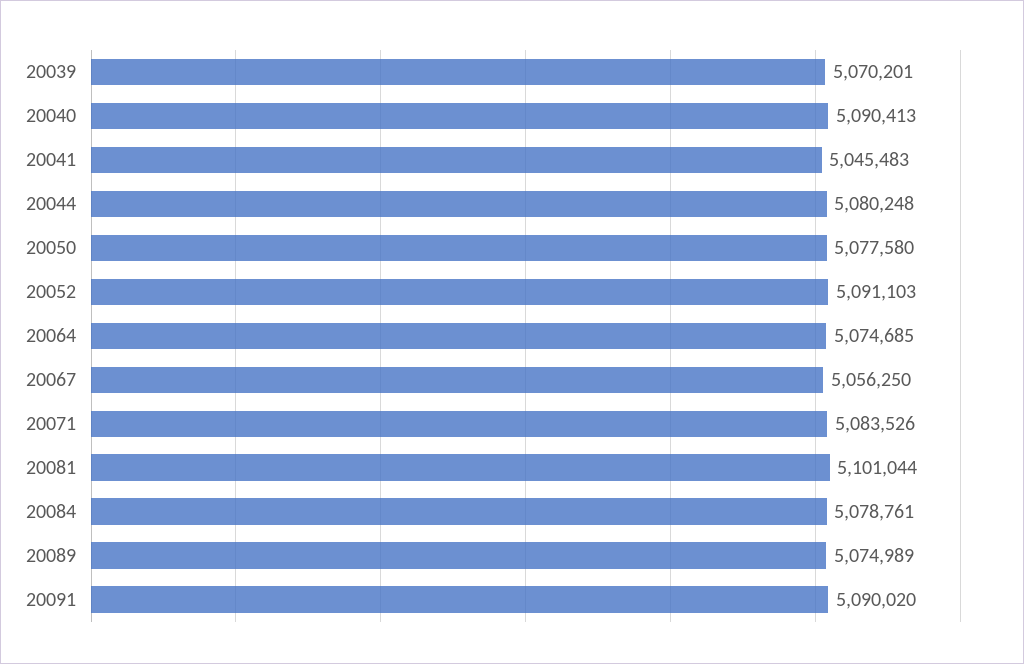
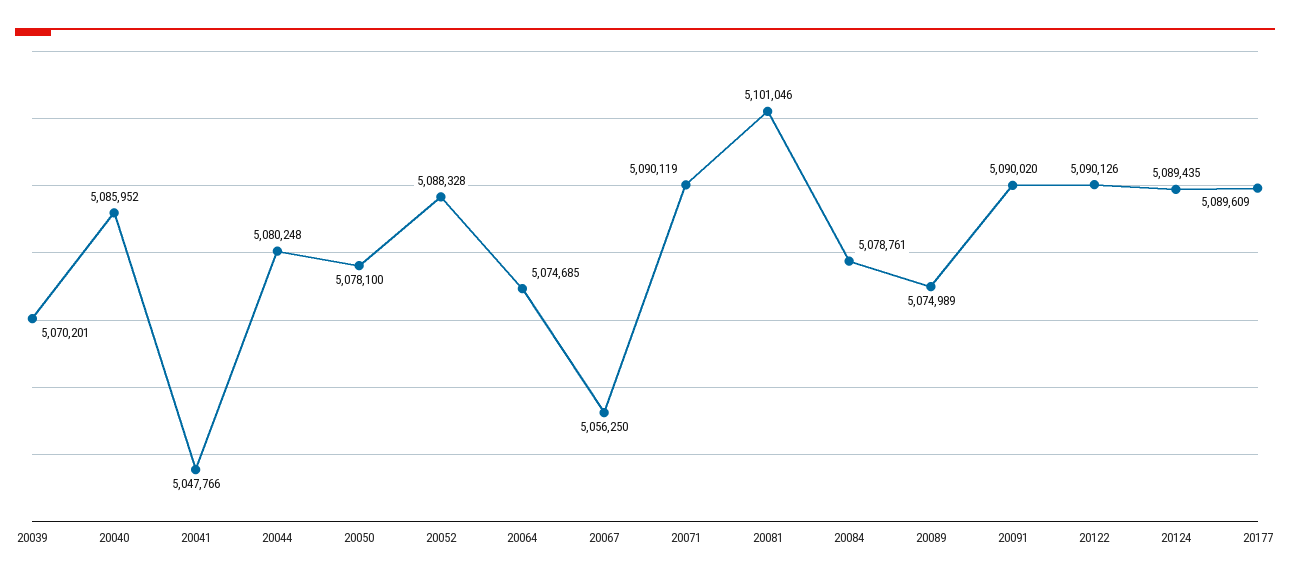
20040: 5090413 -> 5085952
20041: 5045483 -> 5047766
20050: 5077580 -> 5078100
20052: 5091103 -> 5088328
20071: 5083526 -> 5090119
20081: 5101044 -> 5101046
20122: none -> 5090126
20124: none -> 5089435
20177: none -> 5089609

